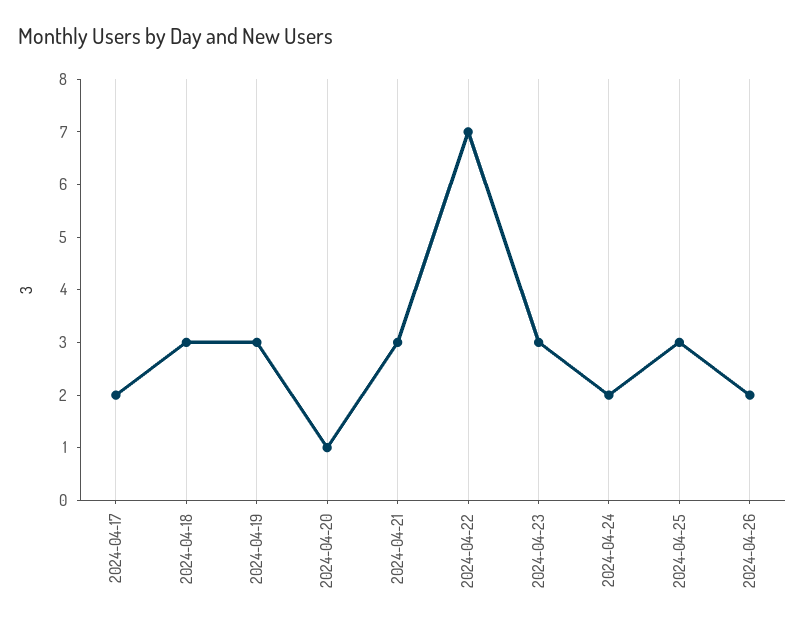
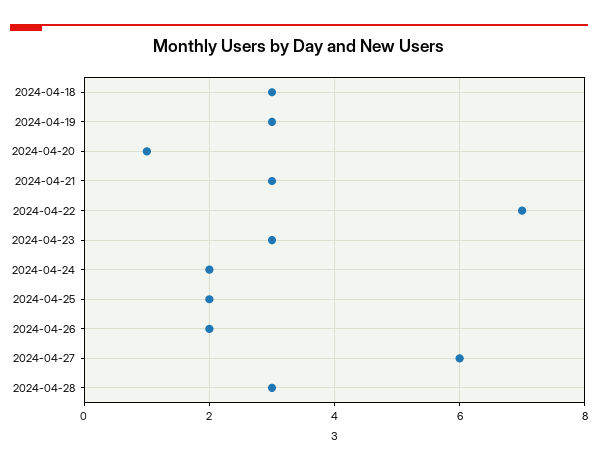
2024-04-17: 2 -> none
2024-04-25: 3 -> 2
2024-04-27: none -> 6
2024-04-28: none -> 3

